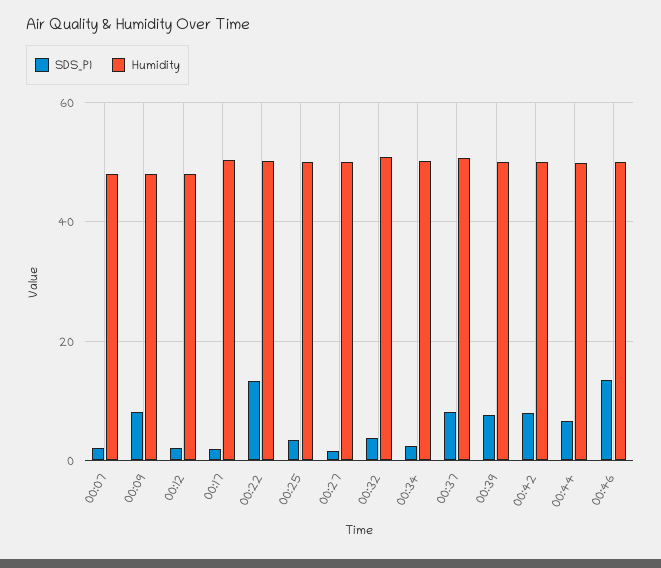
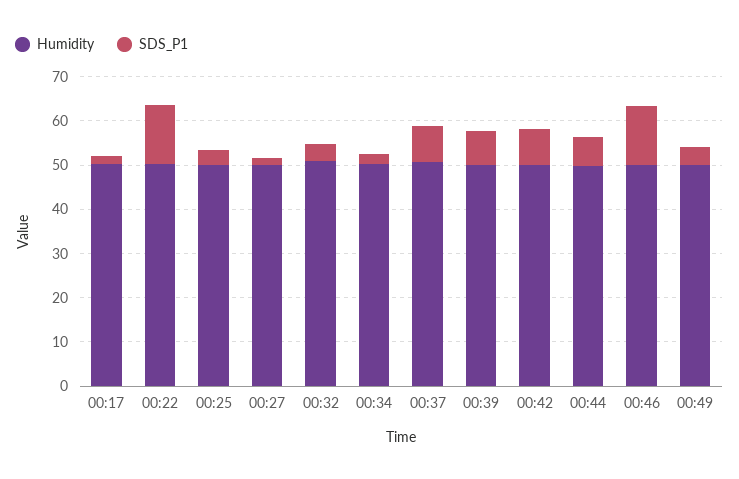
SDS_P1, 00:07: 2 -> none
Humidity, 00:07: 48 -> none
SDS_P1, 00:09: 8 -> none
Humidity, 00:09: 48 -> none
SDS_P1, 00:12: 2 -> none
Humidity, 00:12: 48 -> none
Humidity, 00:49: none -> 50
SDS_P1, 00:49: none -> 4

